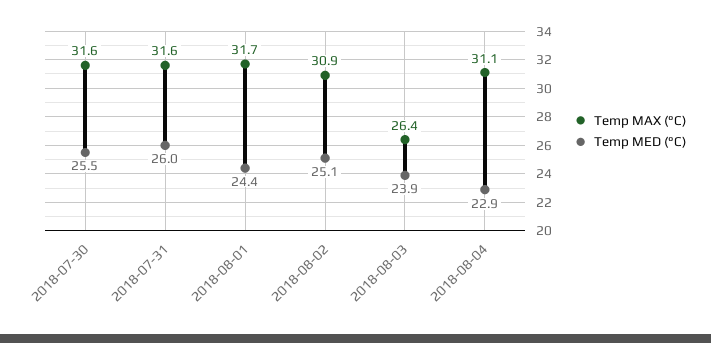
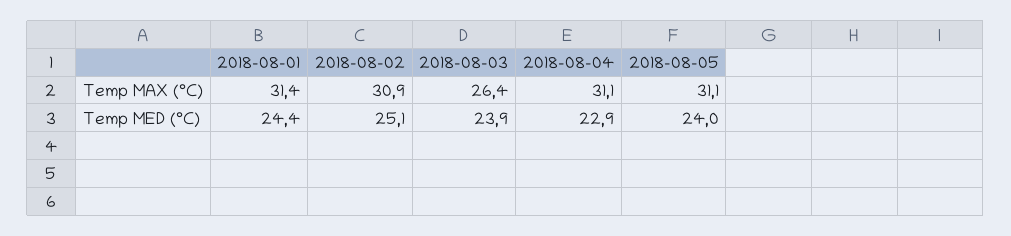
Temp MAX (°C), 2018-07-30: 31.6 -> none
Temp MED (°C), 2018-07-30: 25.5 -> none
Temp MAX (°C), 2018-07-31: 31.6 -> none
Temp MED (°C), 2018-07-31: 26 -> none
Temp MAX (°C), 2018-08-01: 31.7 -> 31.4
Temp MAX (°C), 2018-08-05: none -> 31.1
Temp MED (°C), 2018-08-05: none -> 24

